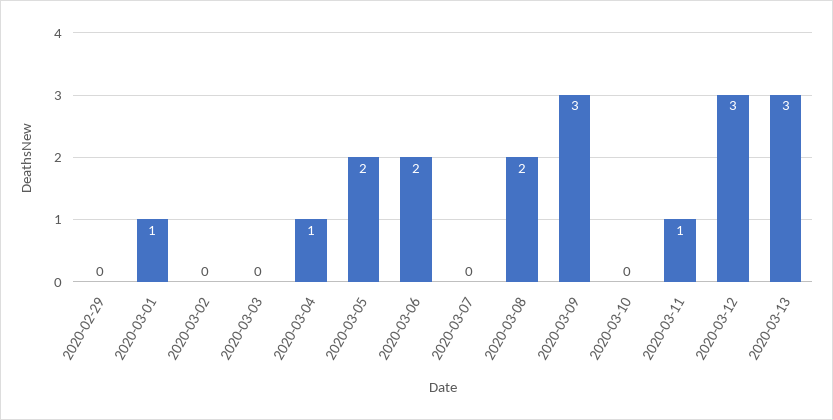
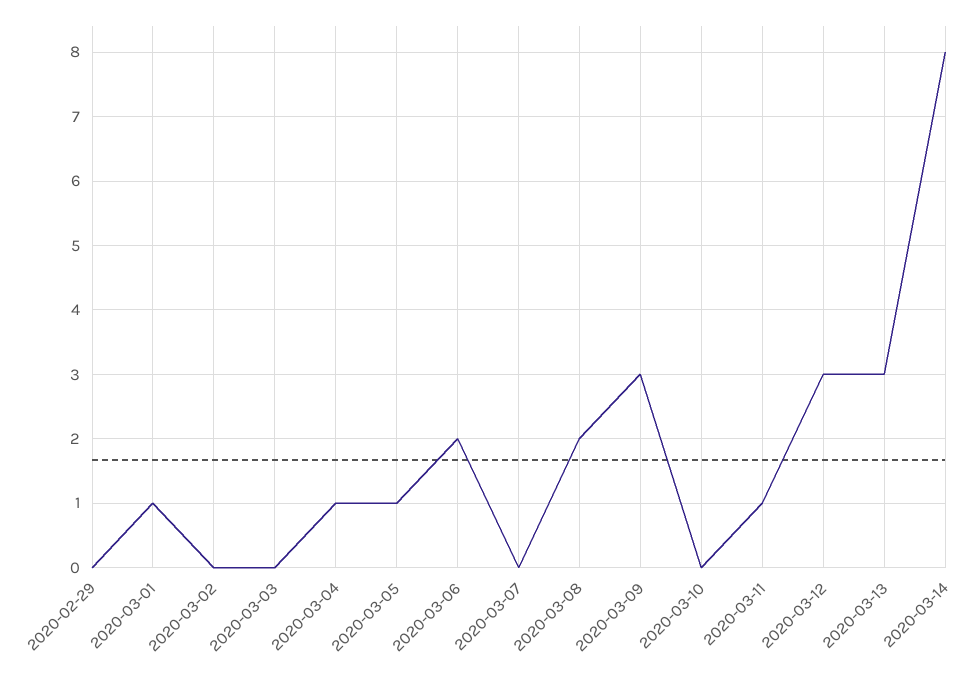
2020-03-05: 2 -> 1
2020-03-14: none -> 8

